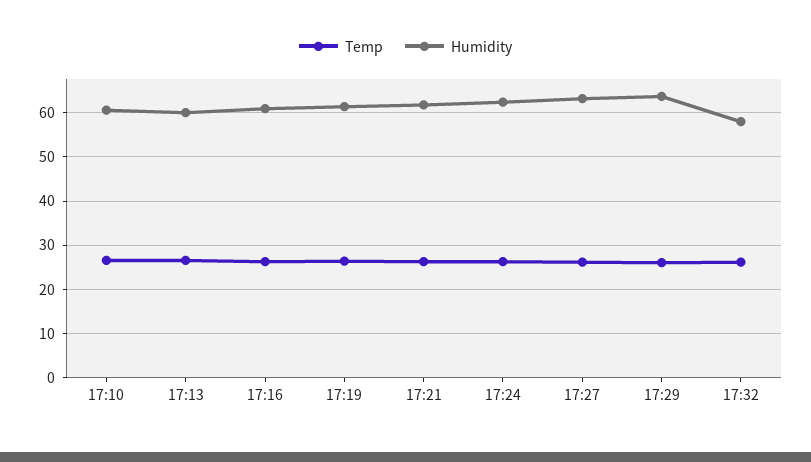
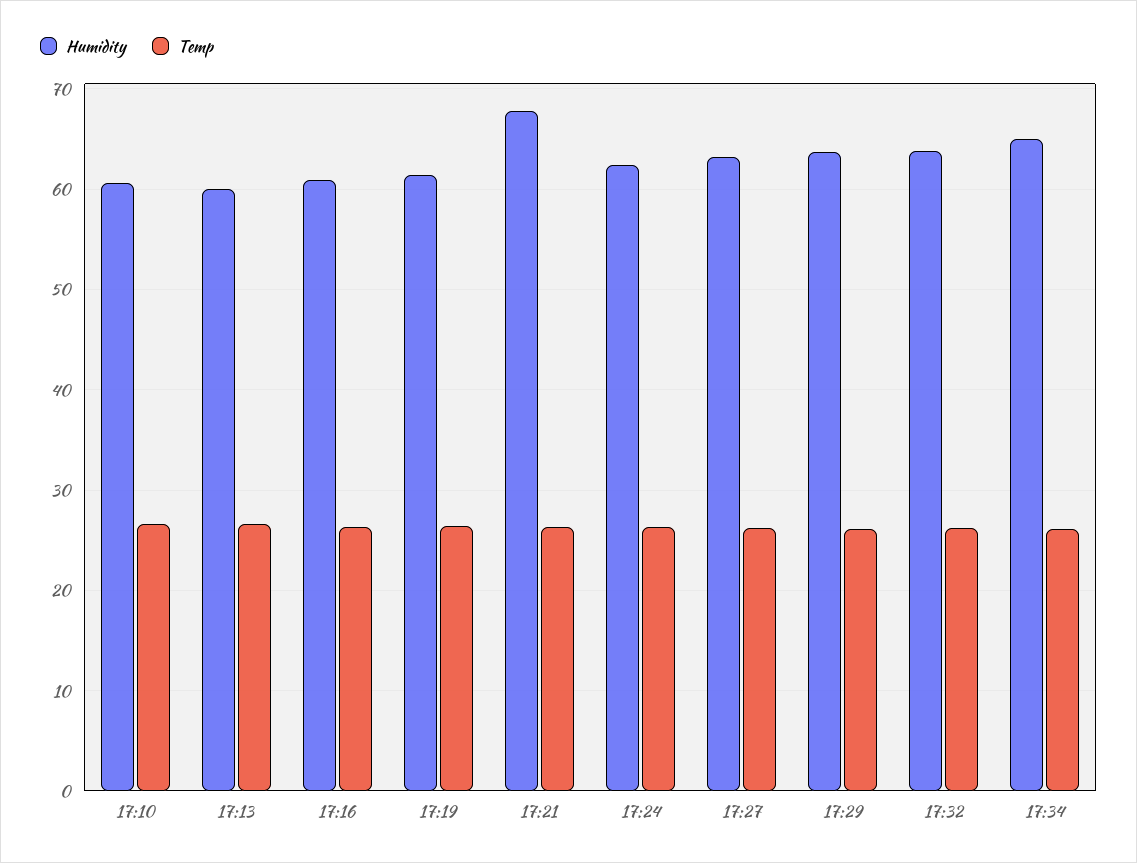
Humidity, 17:21: 62 -> 68
Humidity, 17:32: 58 -> 64
Humidity, 17:34: none -> 65
Temp, 17:34: none -> 26

